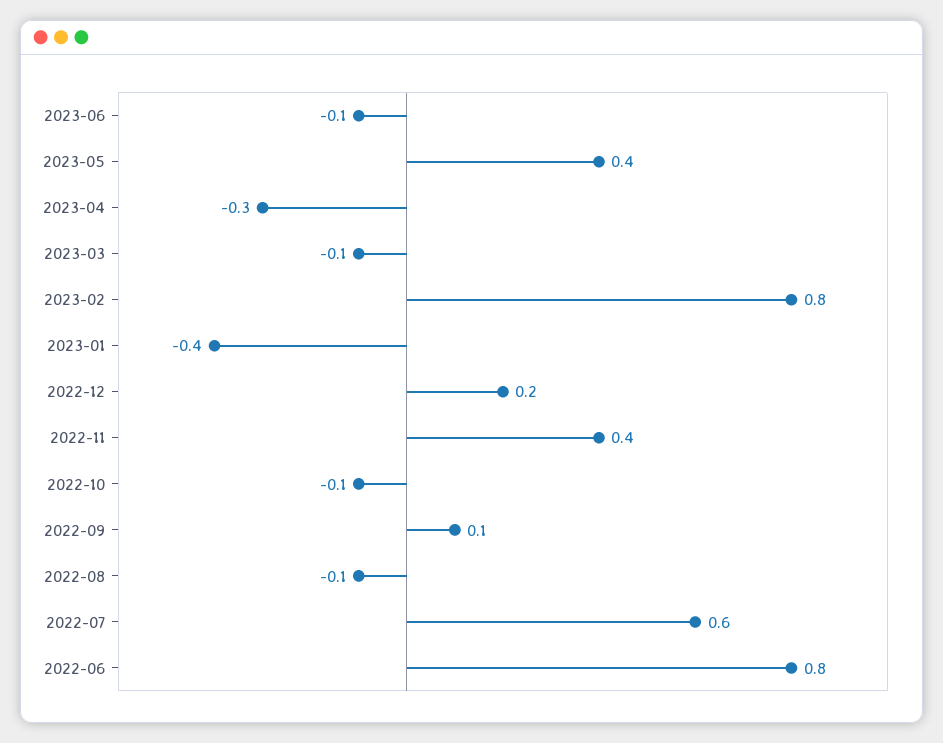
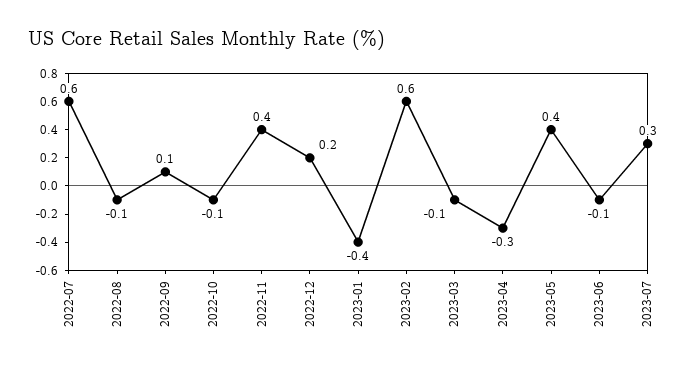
2023-02: 0.8 -> 0.6
2022-06: 0.8 -> none
2023-07: none -> 0.3

